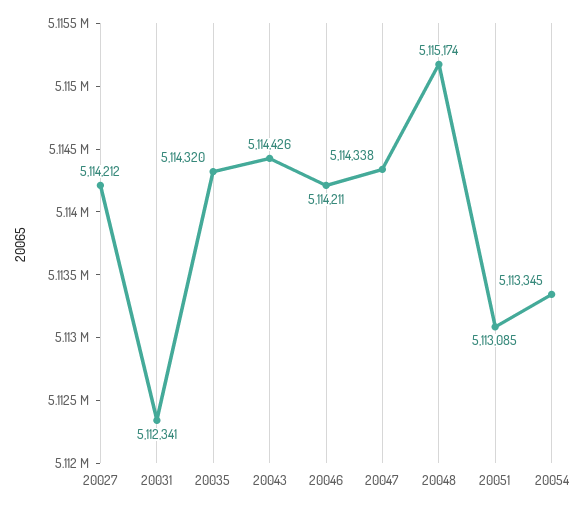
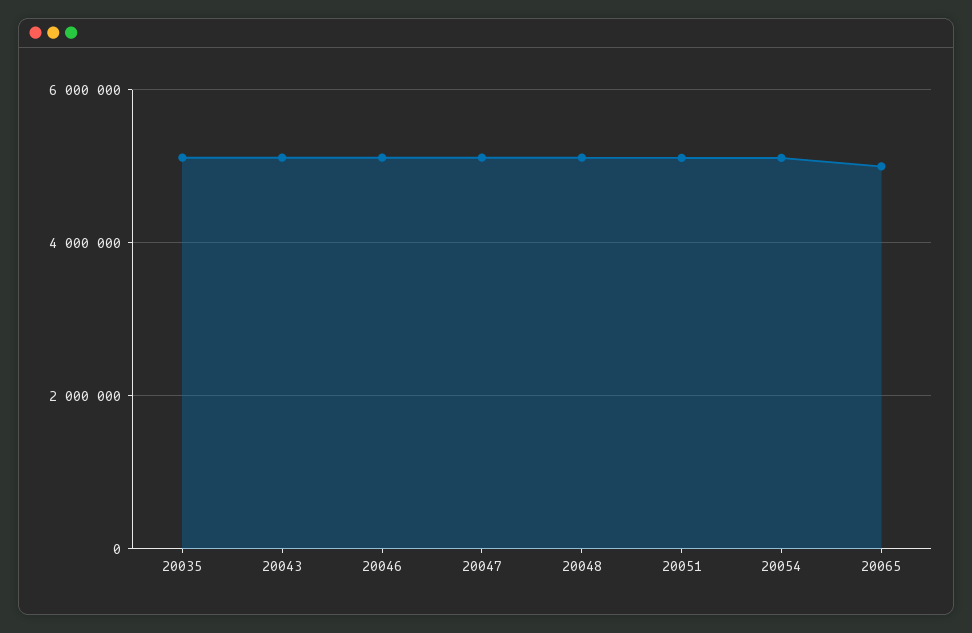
20027: 5114212 -> none
20031: 5112341 -> none
20065: none -> 5000000

